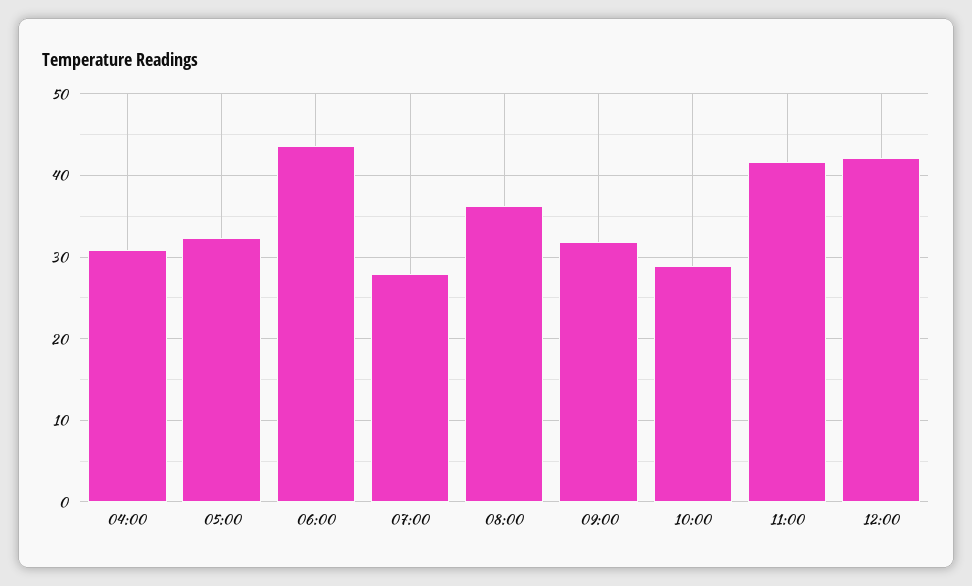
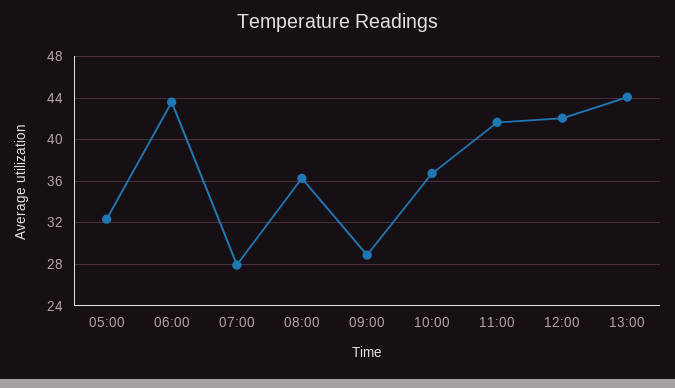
04:00: 31 -> none
09:00: 32 -> 29
10:00: 29 -> 37
13:00: none -> 44

